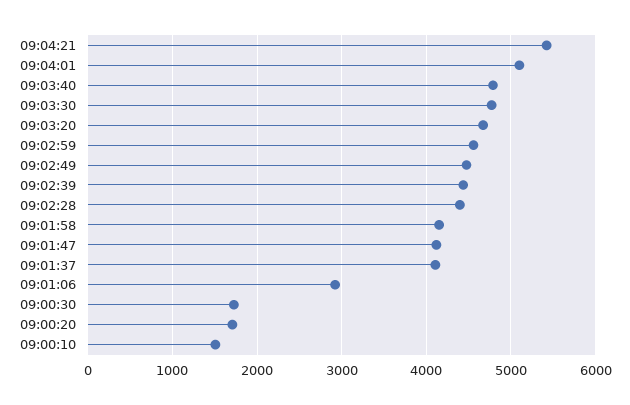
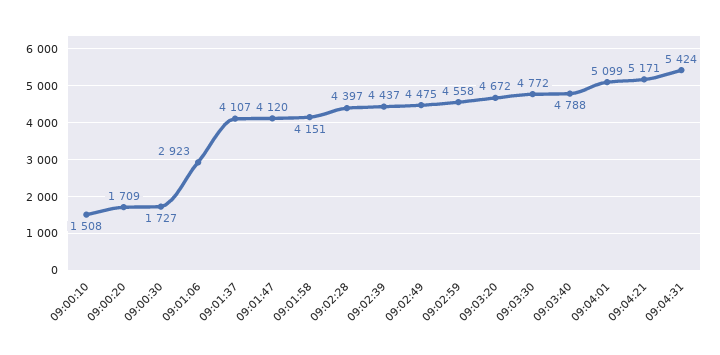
09:04:21: 5400 -> 5171
09:04:31: none -> 5424

